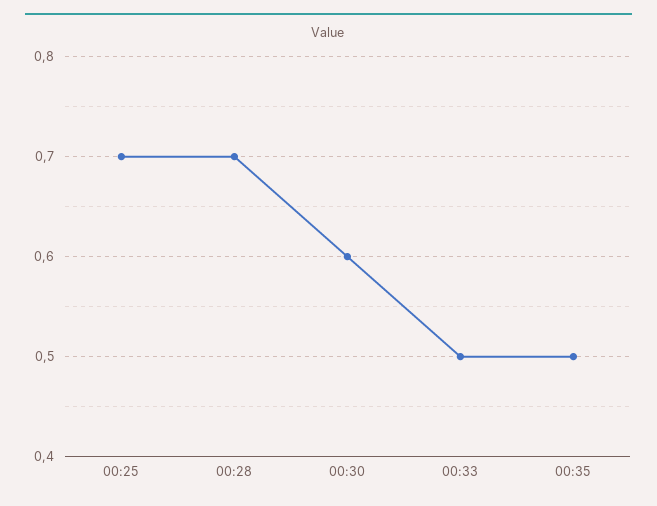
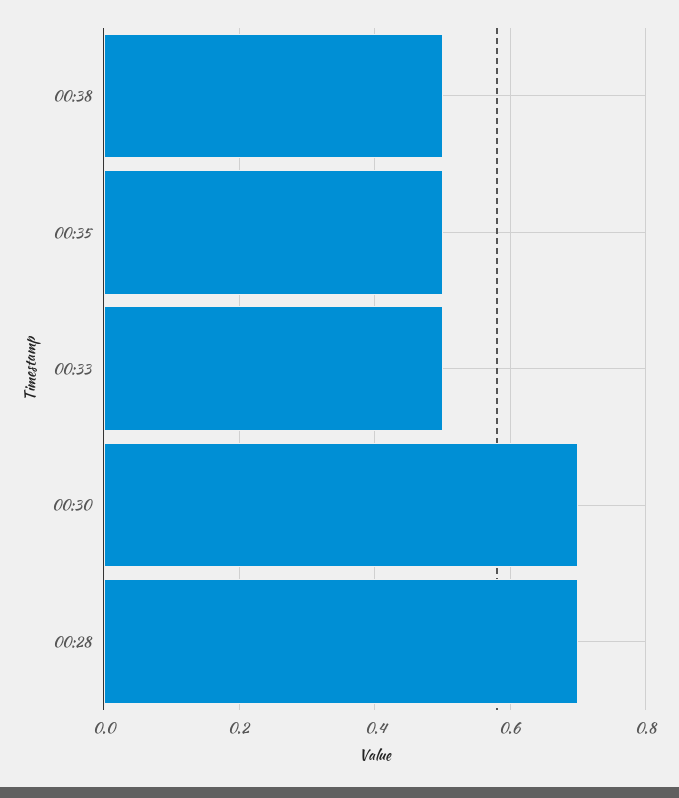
00:25: 0.7 -> none
00:30: 0.6 -> 0.7
00:38: none -> 0.5

